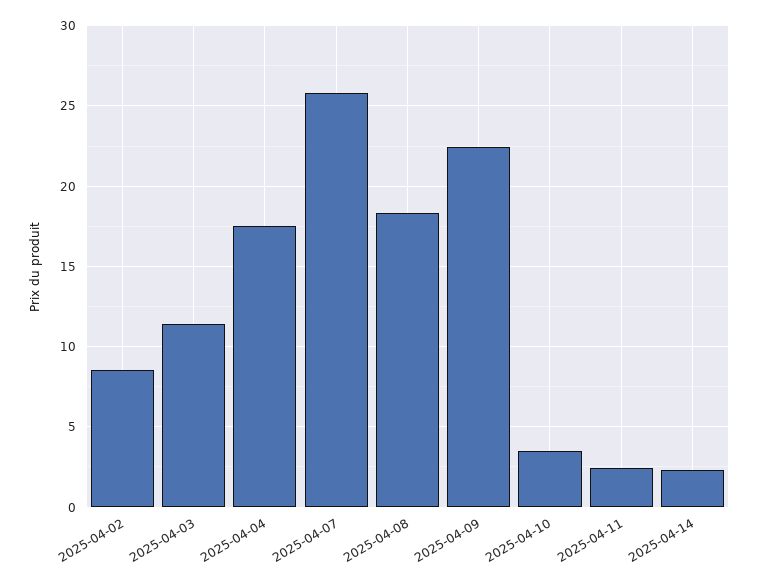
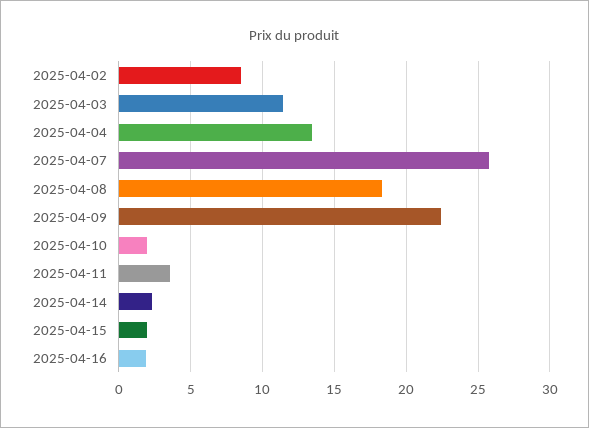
2025-04-04: 17.5 -> 13.5
2025-04-10: 3.5 -> 2
2025-04-11: 2.5 -> 3.5
2025-04-15: none -> 2
2025-04-16: none -> 2

